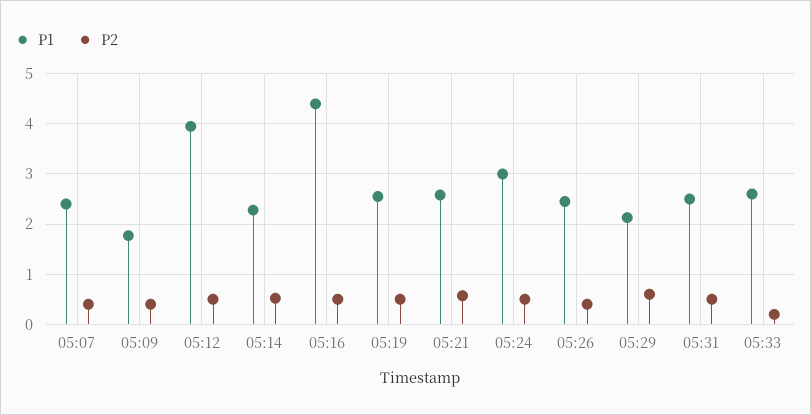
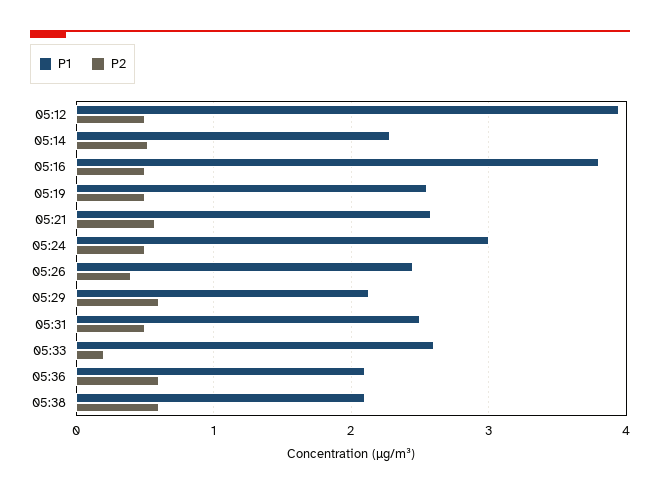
P1, 05:07: 2.4 -> none
P2, 05:07: 0.4 -> none
P1, 05:09: 1.8 -> none
P2, 05:09: 0.4 -> none
P1, 05:16: 4.4 -> 3.8
P1, 05:36: none -> 2.1
P2, 05:36: none -> 0.6
P1, 05:38: none -> 2.1
P2, 05:38: none -> 0.6

